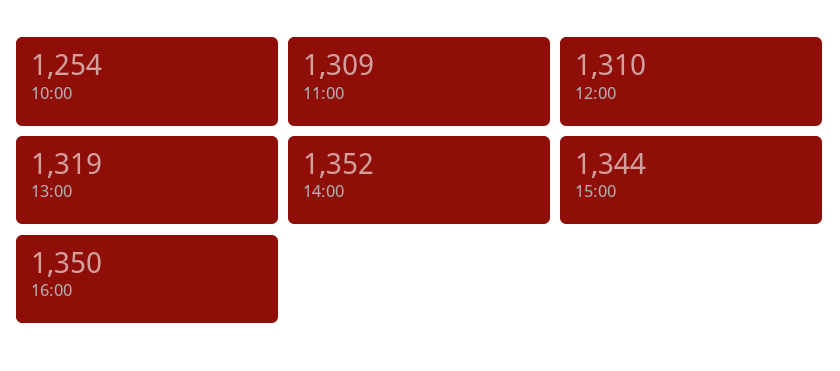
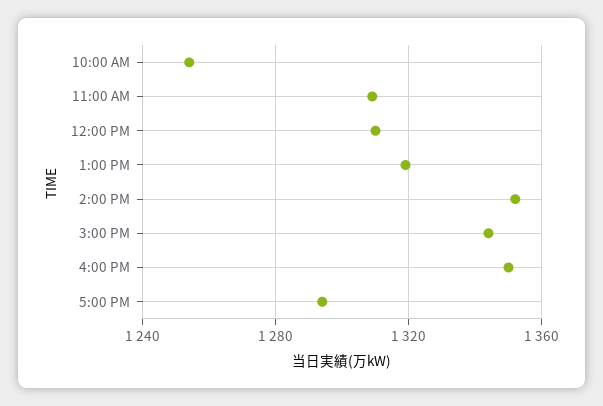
5:00 PM: none -> 1295

